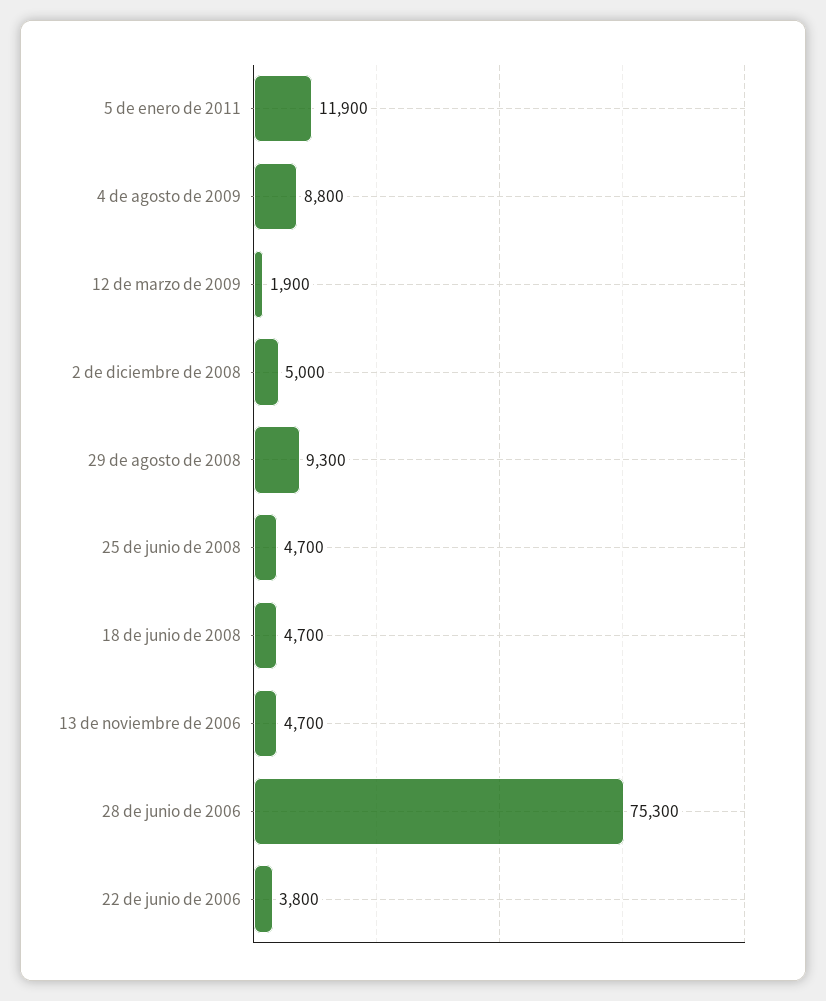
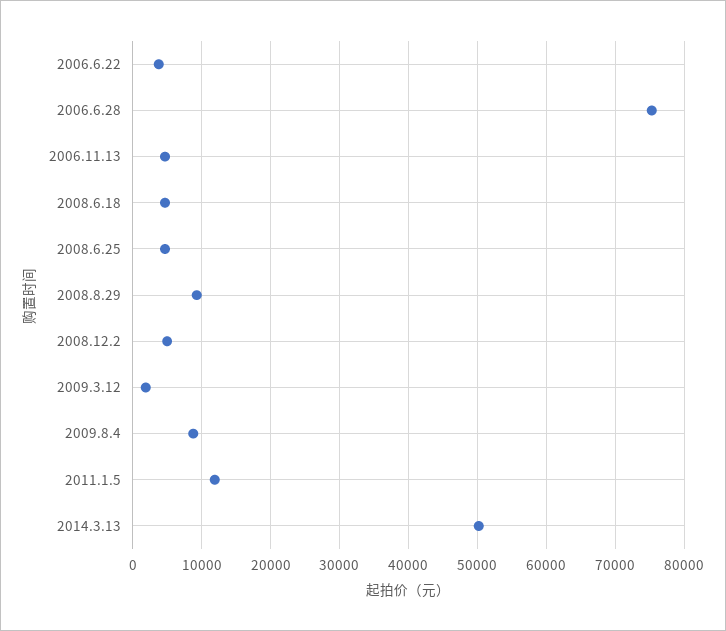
2014.3.13: none -> 50000

